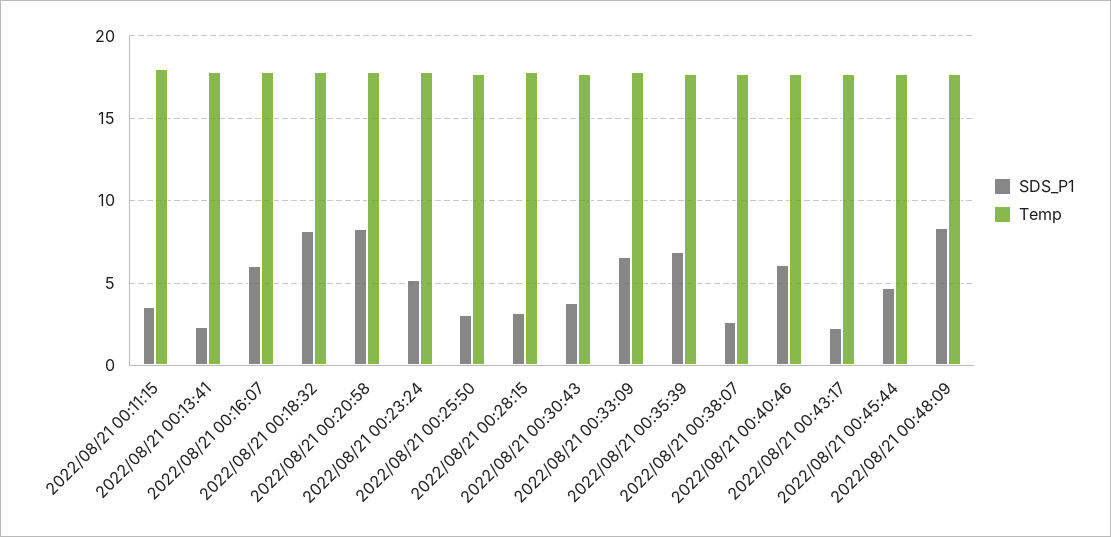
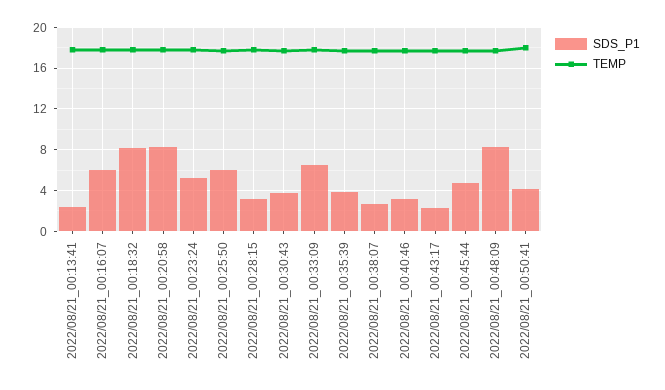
SDS_P1, 2022/08/21 00:11:15: 3.5 -> none
Temp, 2022/08/21 00:11:15: 18 -> none
SDS_P1, 2022/08/21 00:25:50: 3 -> 6
SDS_P1, 2022/08/21 00:35:39: 7 -> 4
SDS_P1, 2022/08/21 00:40:46: 6 -> 3
SDS_P1, 2022/08/21_00:50:41: none -> 4
Temp, 2022/08/21_00:50:41: none -> 18

